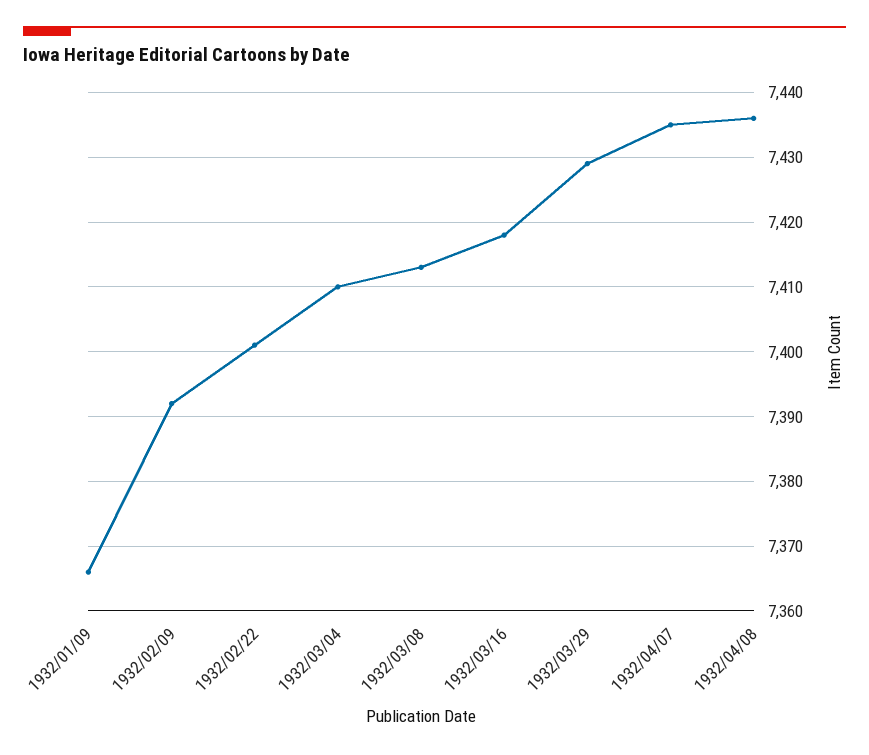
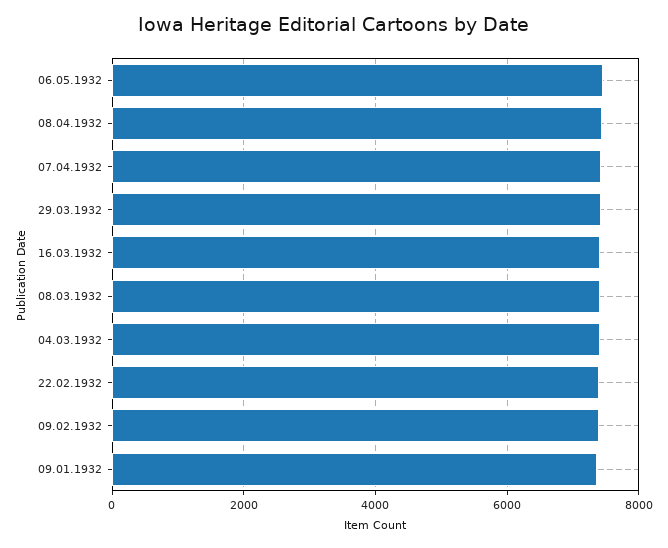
06.05.1932: none -> 7400

